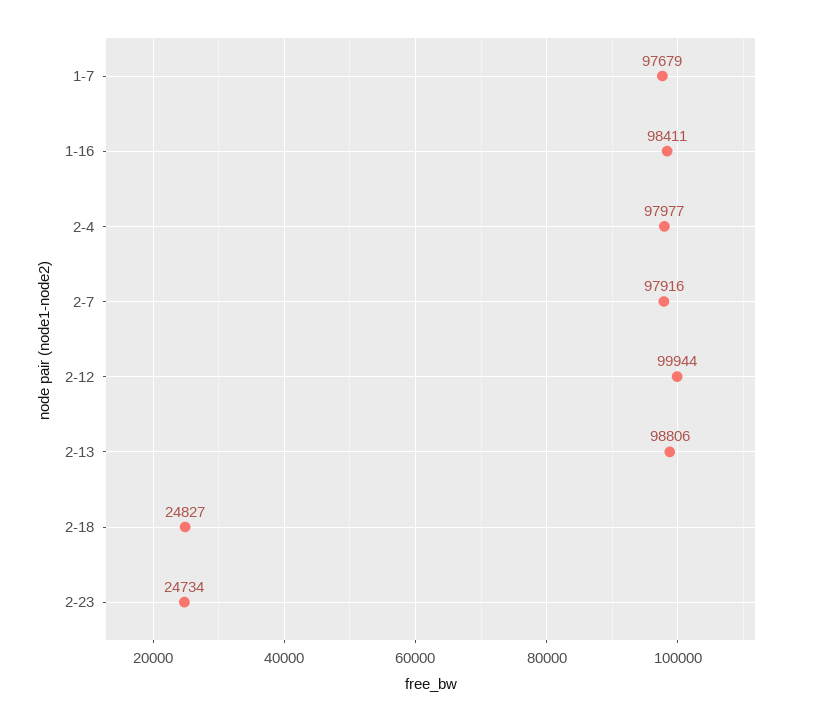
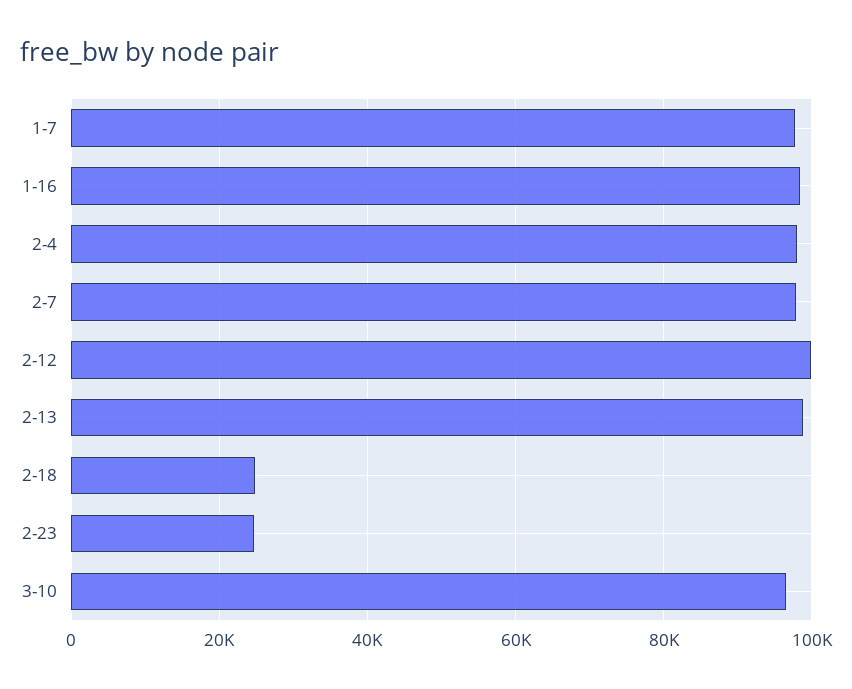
3-10: none -> 96000

